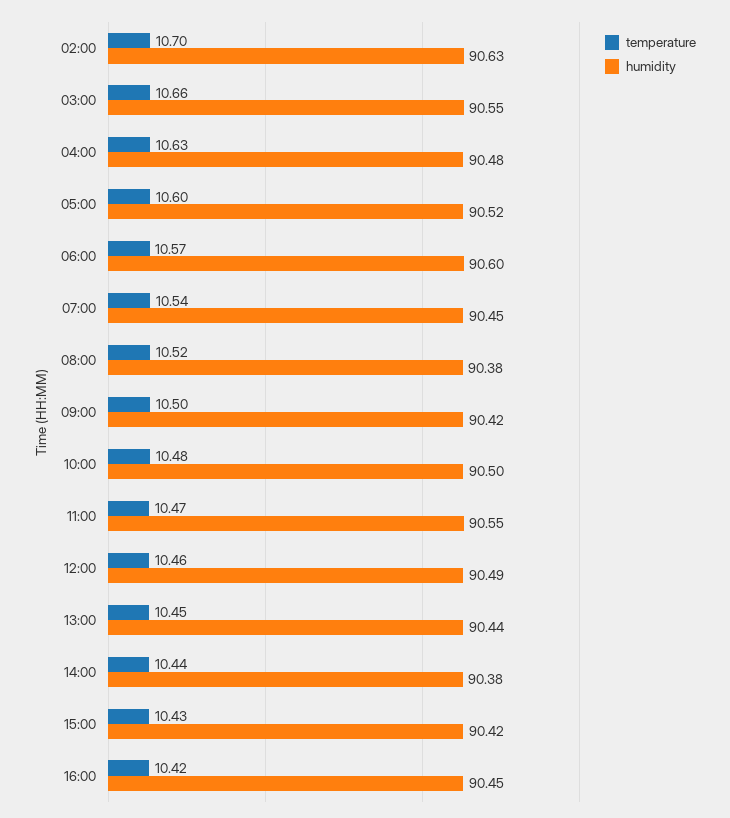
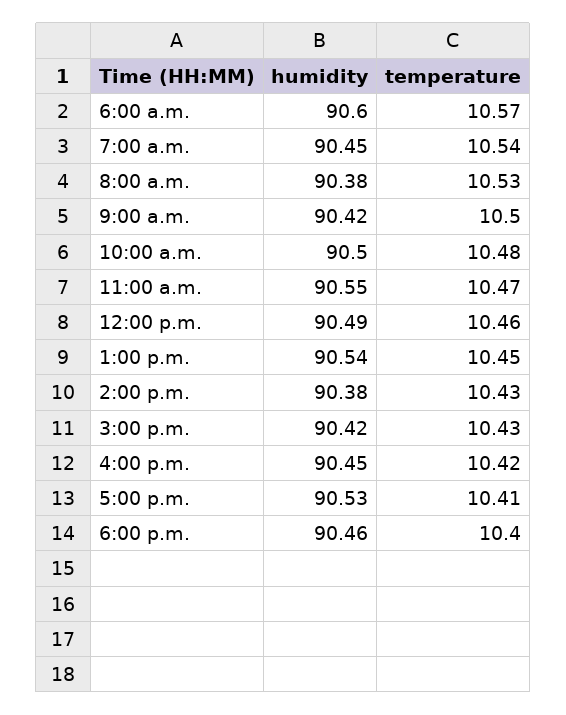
temperature, 02:00: 10.7 -> none
humidity, 02:00: 90.63 -> none
temperature, 03:00: 10.66 -> none
humidity, 03:00: 90.55 -> none
temperature, 04:00: 10.63 -> none
humidity, 04:00: 90.48 -> none
temperature, 05:00: 10.6 -> none
humidity, 05:00: 90.52 -> none
temperature, 08:00: 10.52 -> 10.53
humidity, 13:00: 90.44 -> 90.54
temperature, 14:00: 10.44 -> 10.43
humidity, 5:00 p.m.: none -> 90.53
temperature, 5:00 p.m.: none -> 10.41
humidity, 6:00 p.m.: none -> 90.46
temperature, 6:00 p.m.: none -> 10.4

